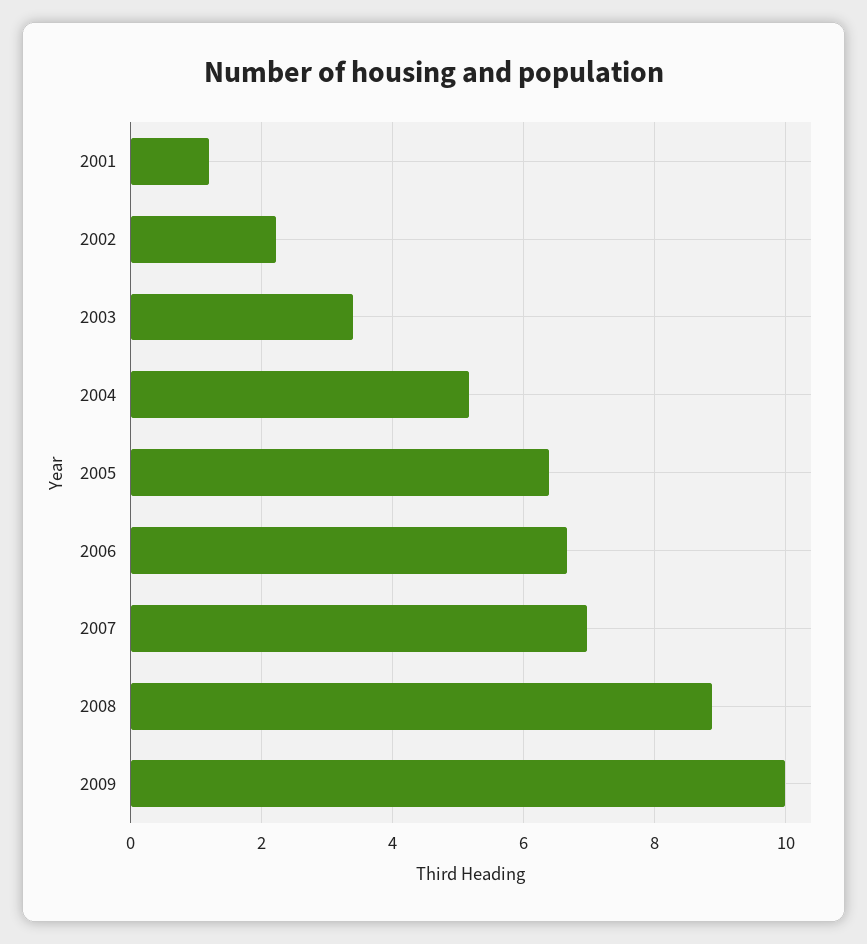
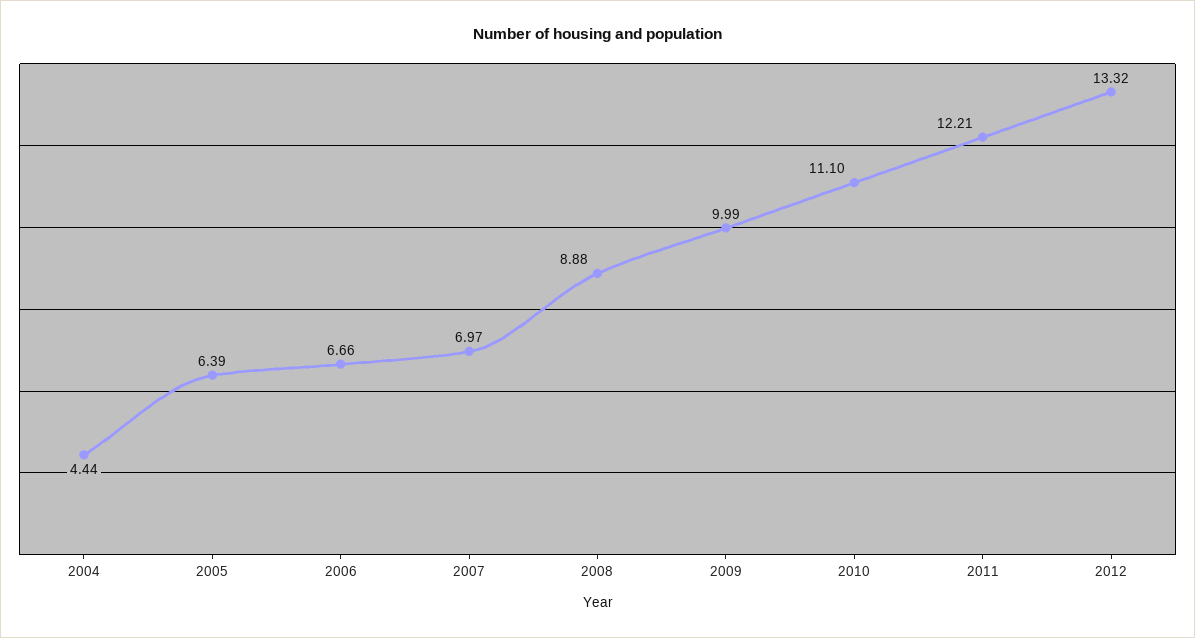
2001: 1.2 -> none
2002: 2.2 -> none
2003: 3.4 -> none
2004: 5.2 -> 4.44
2010: none -> 11.1
2011: none -> 12.21
2012: none -> 13.32

